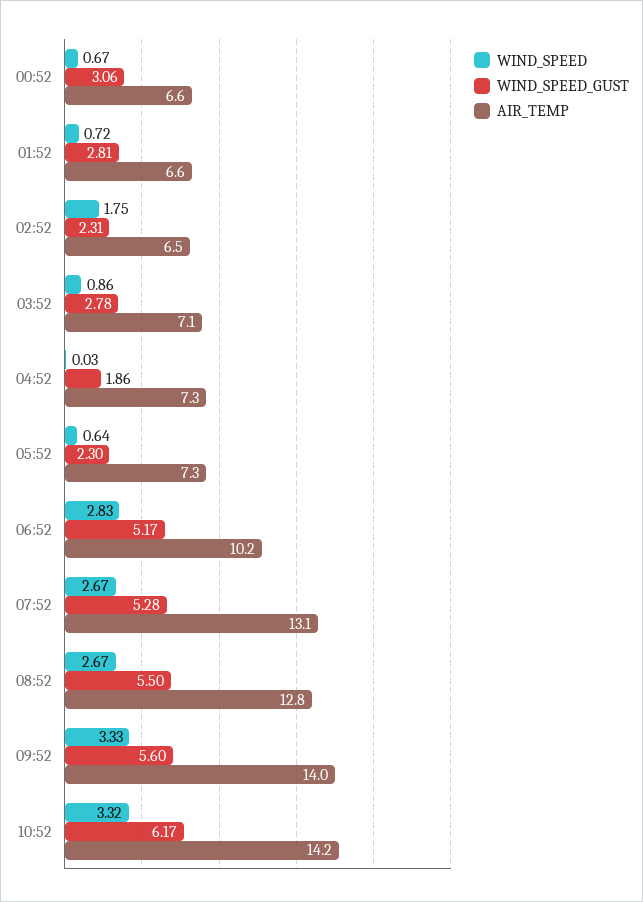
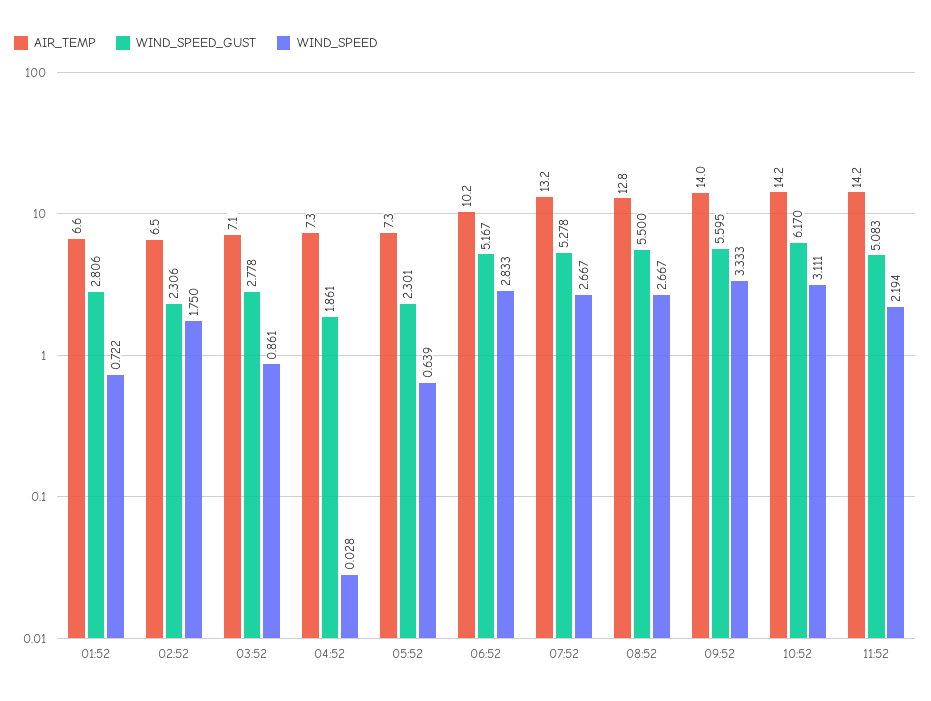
WIND_SPEED, 00:52: 0.67 -> none
WIND_SPEED_GUST, 00:52: 3.06 -> none
AIR_TEMP, 00:52: 6.6 -> none
AIR_TEMP, 07:52: 13.1 -> 13.2
WIND_SPEED, 10:52: 3.32 -> 3.111
AIR_TEMP, 11:52: none -> 14.2
WIND_SPEED_GUST, 11:52: none -> 5.083
WIND_SPEED, 11:52: none -> 2.194

